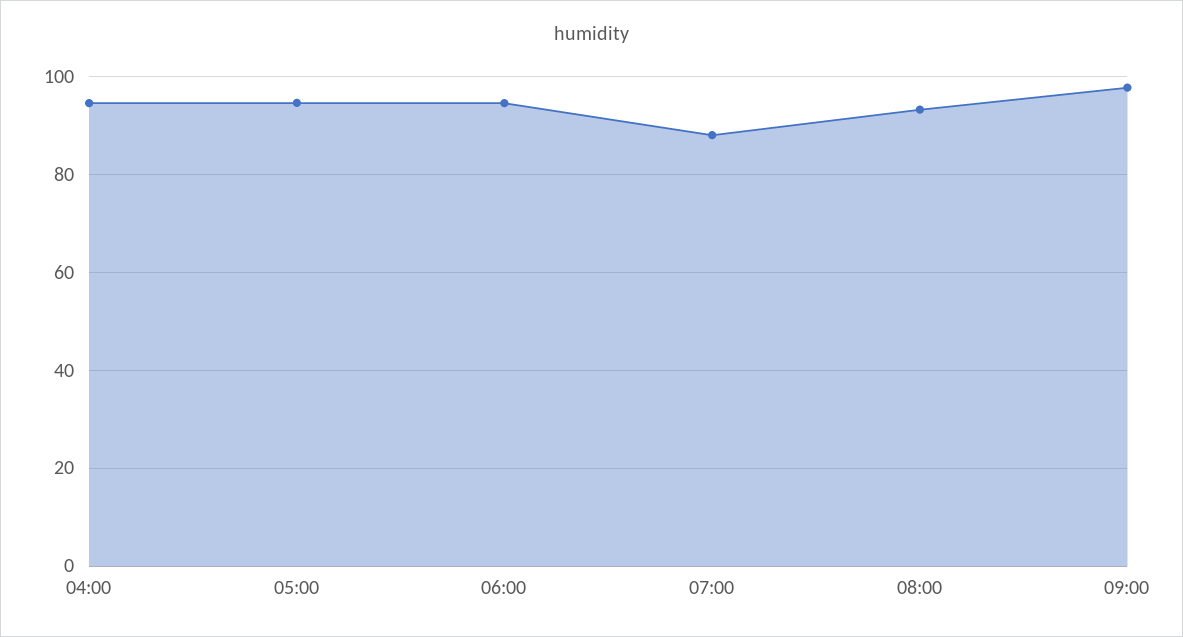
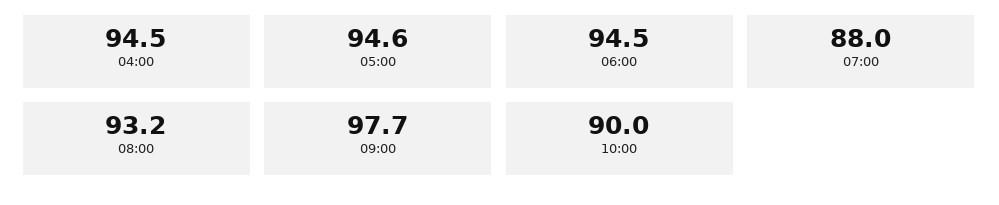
10:00: none -> 90

